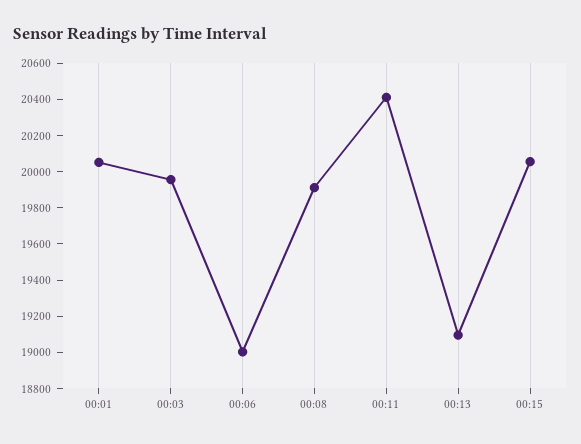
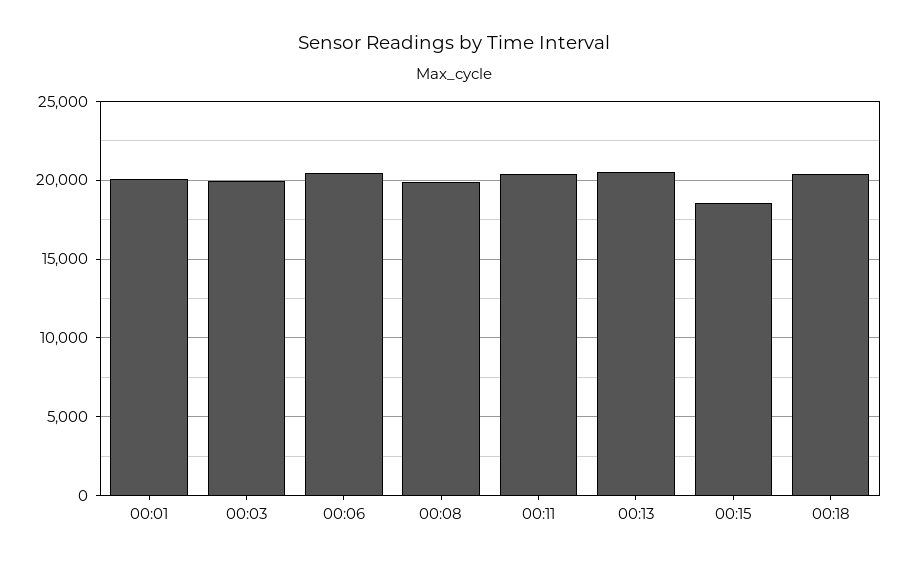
00:06: 19000 -> 20500
00:13: 19100 -> 20500
00:15: 20050 -> 18500
00:18: none -> 20500

